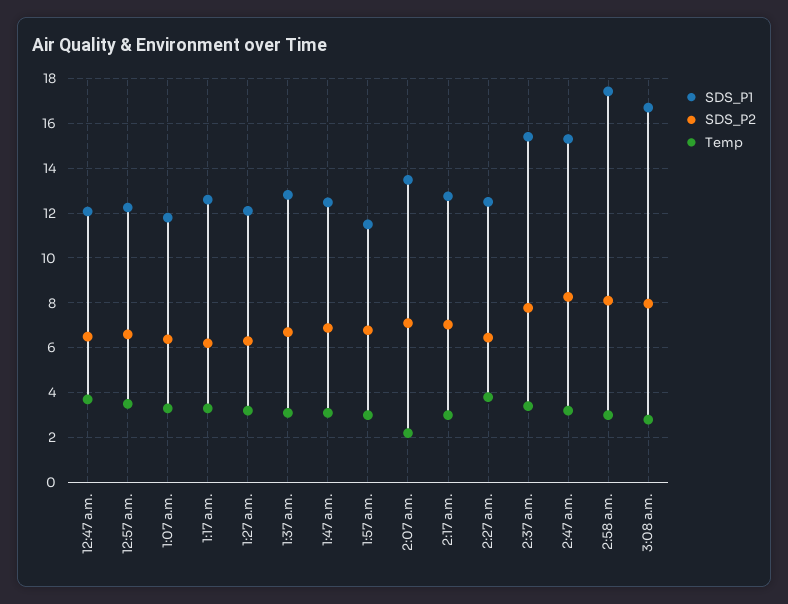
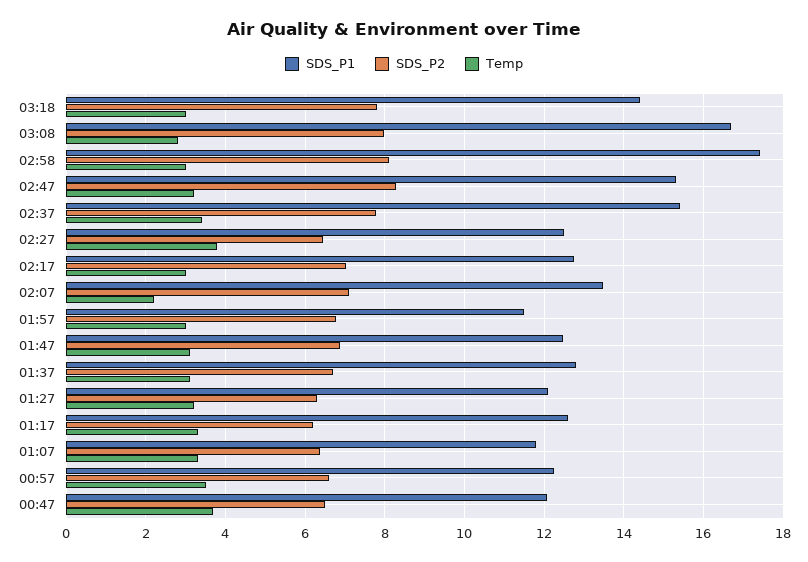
SDS_P1, 03:18: none -> 14.4
SDS_P2, 03:18: none -> 7.8
Temp, 03:18: none -> 3

